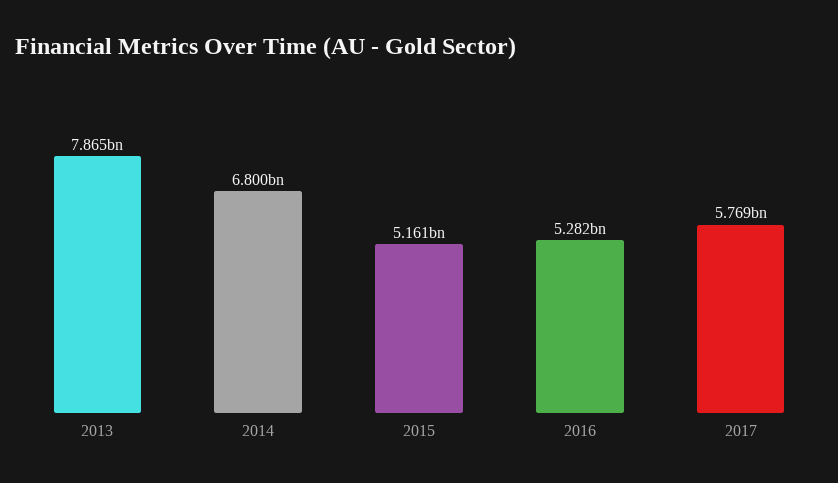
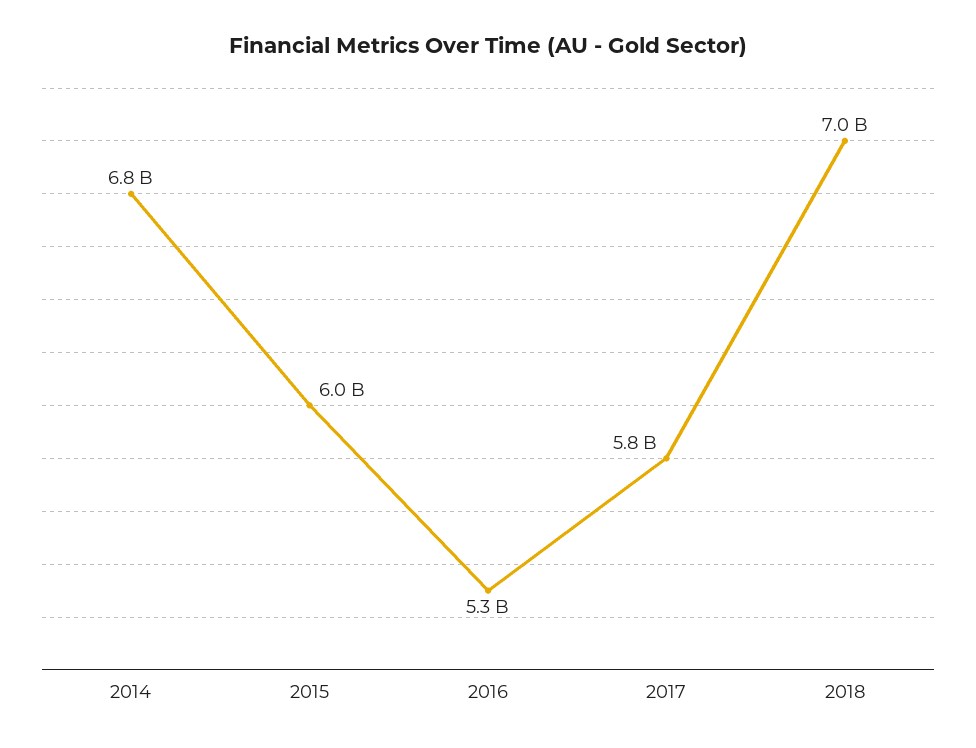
2013: 7865000000 -> none
2015: 5161000000 -> 6000000000
2018: none -> 7000000000

